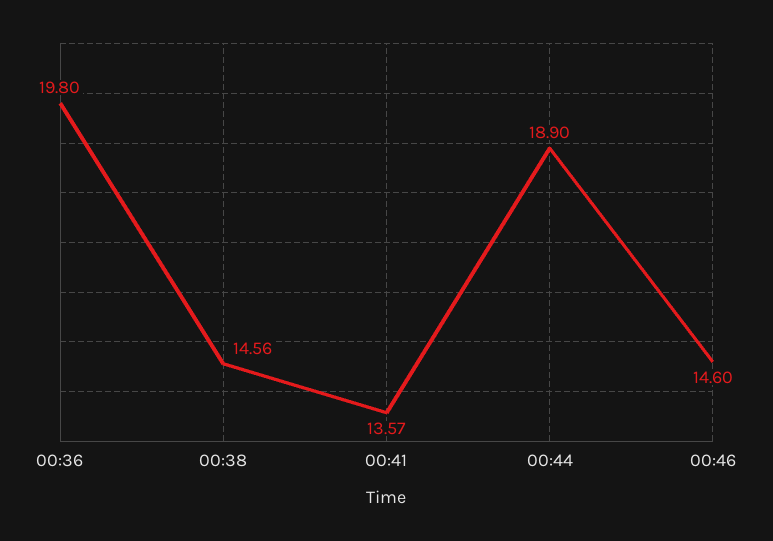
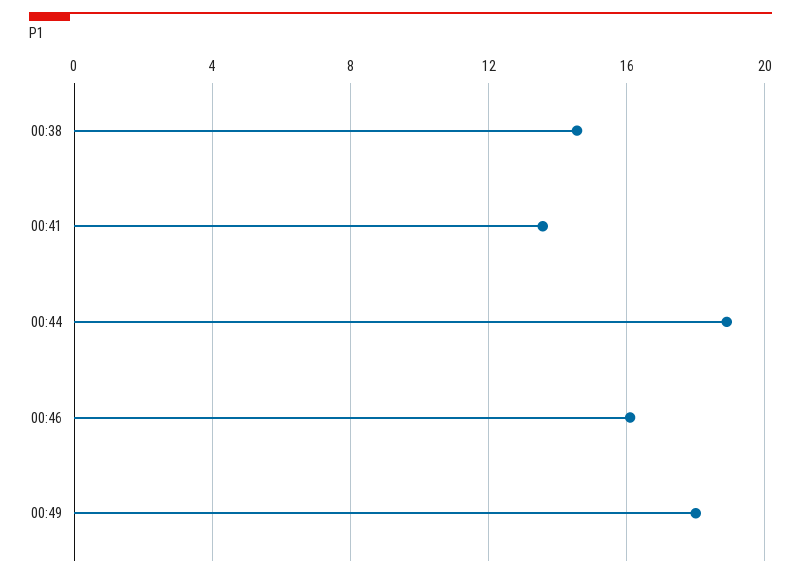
00:36: 19.8 -> none
00:46: 14.6 -> 16
00:49: none -> 18

